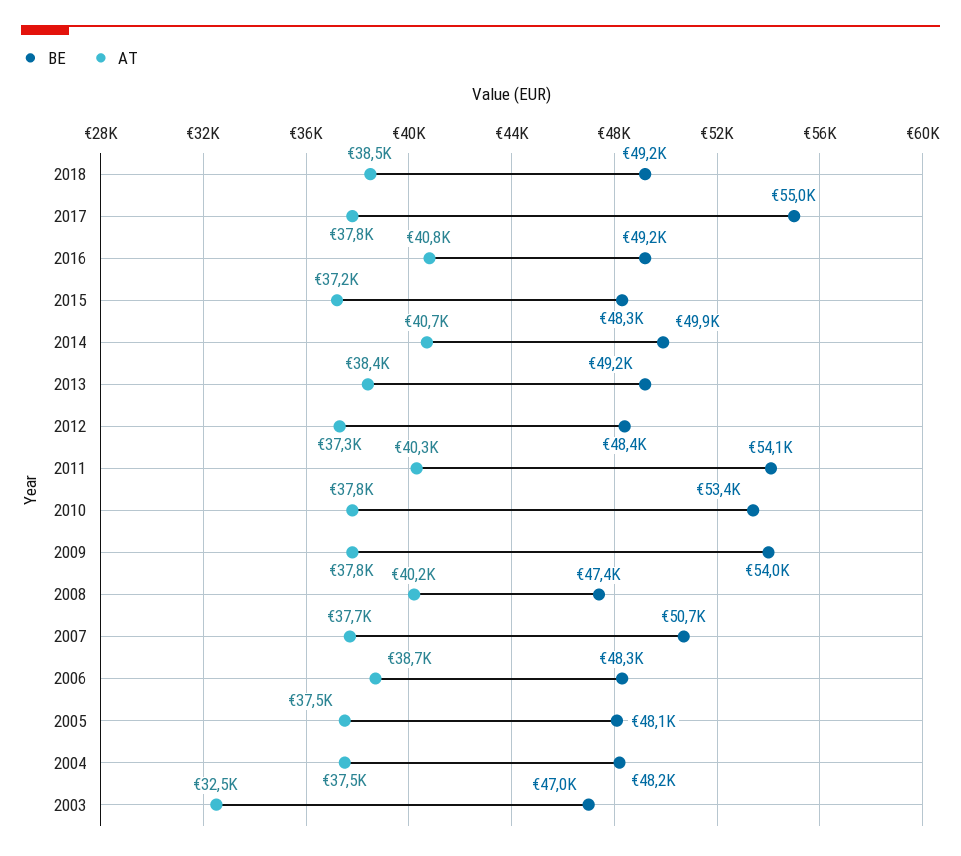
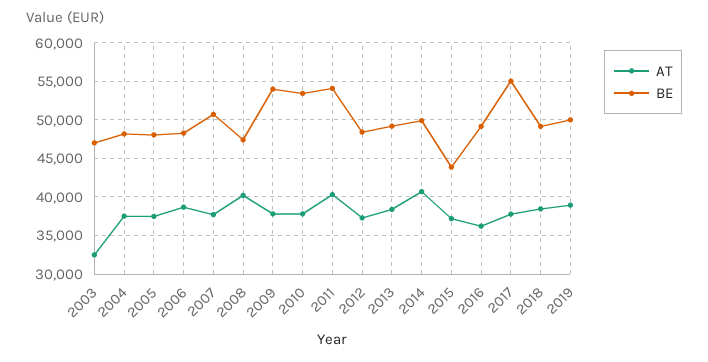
AT, 2016: 40800 -> 36000
BE, 2015: 48300 -> 44000
AT, 2019: none -> 39000
BE, 2019: none -> 50000

